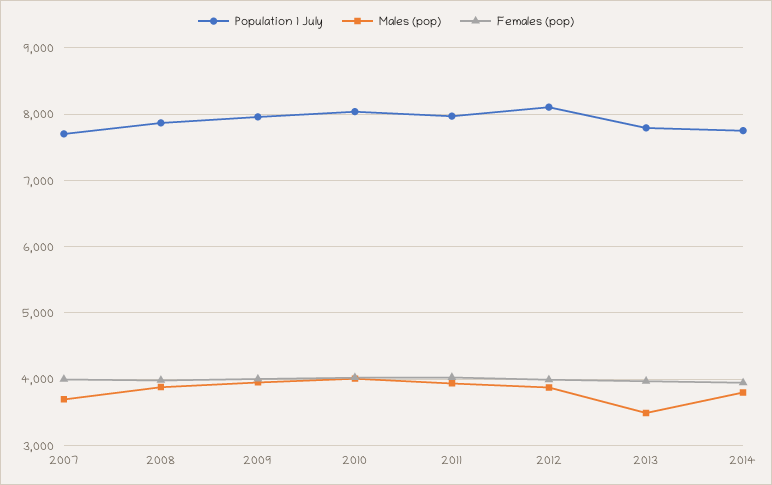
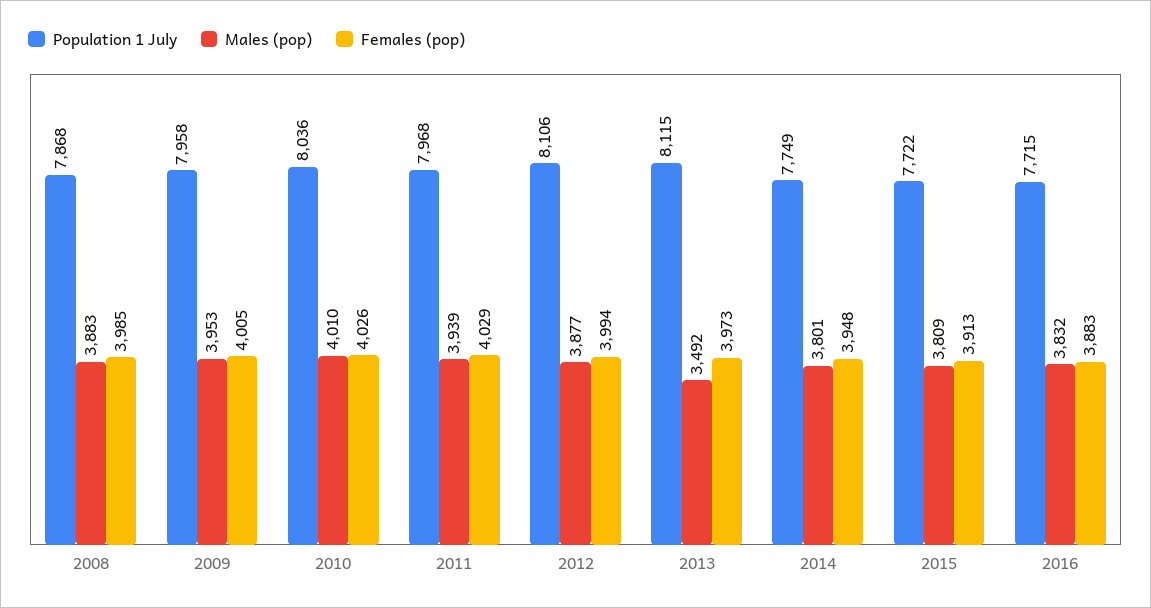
Population 1 July, 2007: 7700 -> none
Males (pop), 2007: 3700 -> none
Females (pop), 2007: 4000 -> none
Population 1 July, 2013: 7800 -> 8115
Population 1 July, 2015: none -> 7722
Males (pop), 2015: none -> 3809
Females (pop), 2015: none -> 3913
Population 1 July, 2016: none -> 7715
Males (pop), 2016: none -> 3832
Females (pop), 2016: none -> 3883

